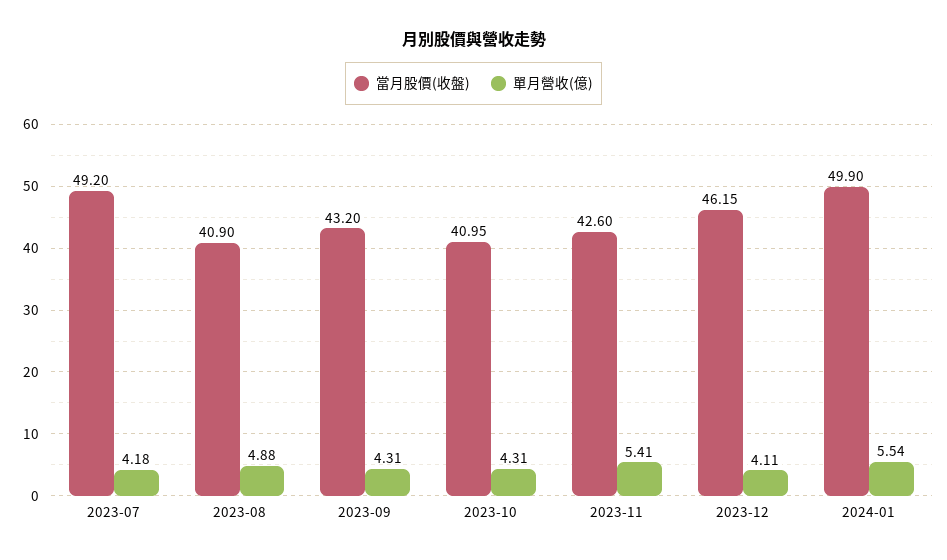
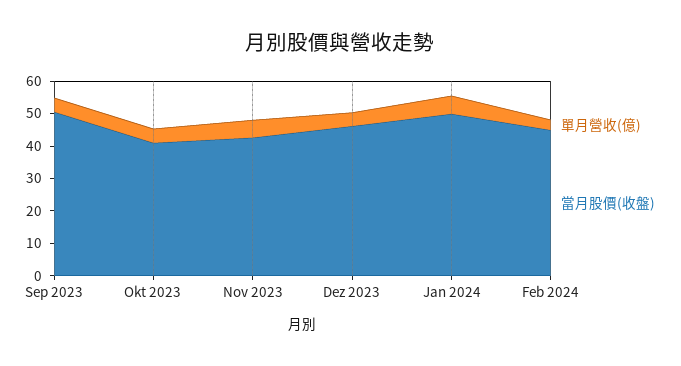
當月股價(收盤), 2023-07: 49.2 -> none
單月營收(億), 2023-07: 4.18 -> none
當月股價(收盤), 2023-08: 40.9 -> none
單月營收(億), 2023-08: 4.88 -> none
當月股價(收盤), 2023-09: 43.2 -> 50
單月營收(億), Feb 2024: none -> 2.5
當月股價(收盤), Feb 2024: none -> 45

